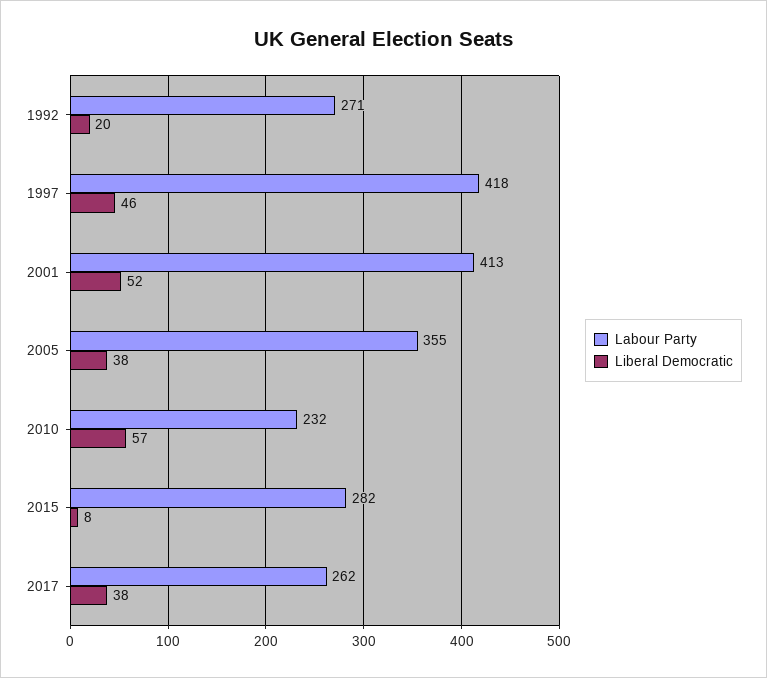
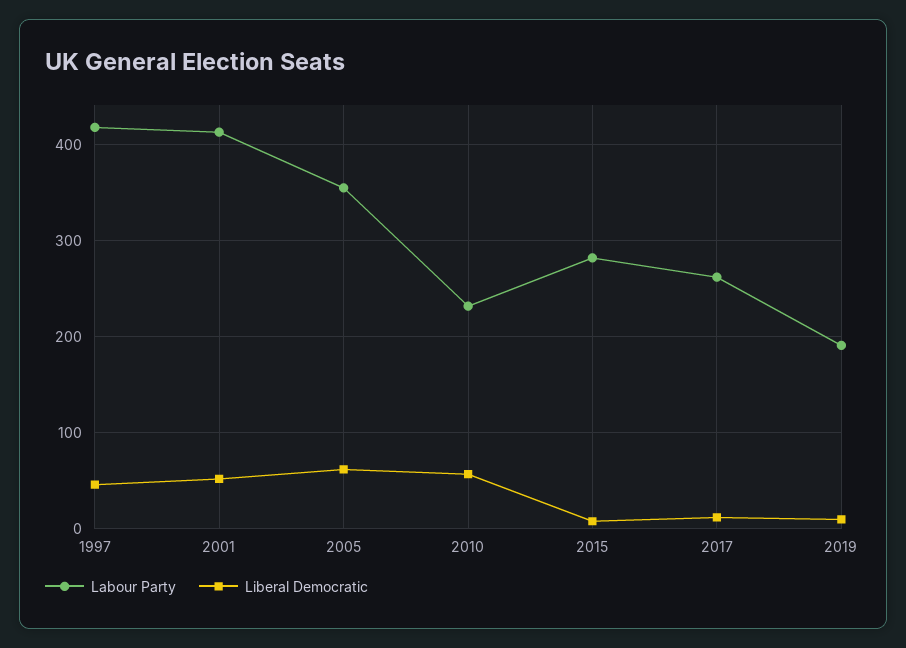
Labour Party, 1992: 271 -> none
Liberal Democratic, 1992: 20 -> none
Liberal Democratic, 2005: 38 -> 60
Liberal Democratic, 2017: 38 -> 10
Labour Party, 2019: none -> 190
Liberal Democratic, 2019: none -> 10

